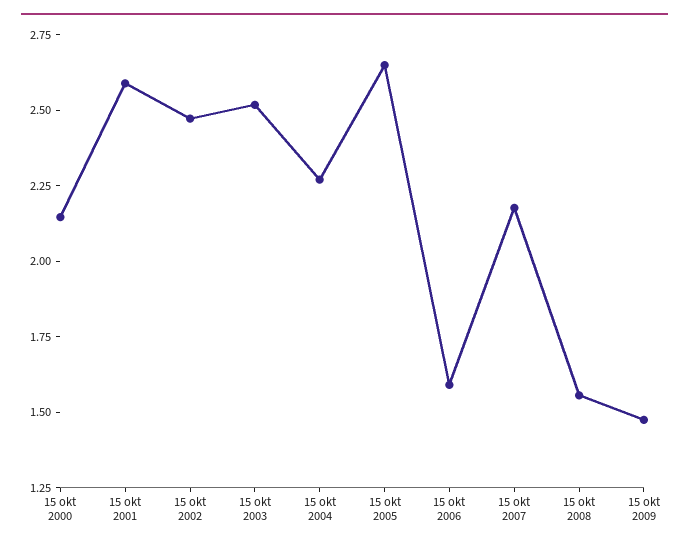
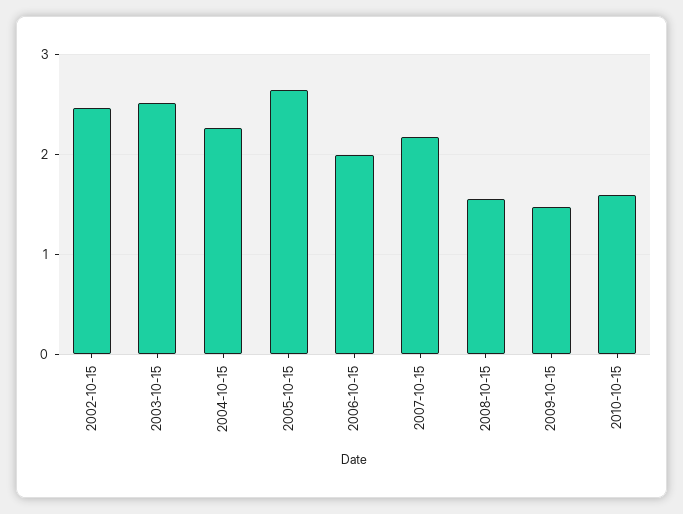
15 okt 2000: 2.15 -> none
15 okt 2001: 2.6 -> none
15 okt 2006: 1.6 -> 2
2010-10-15: none -> 1.6

